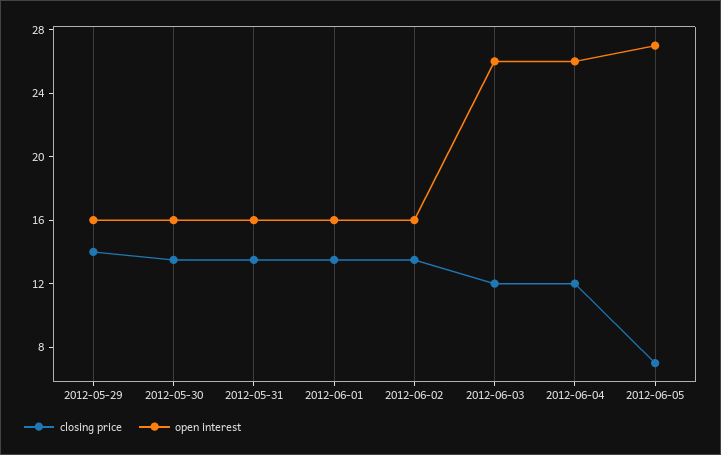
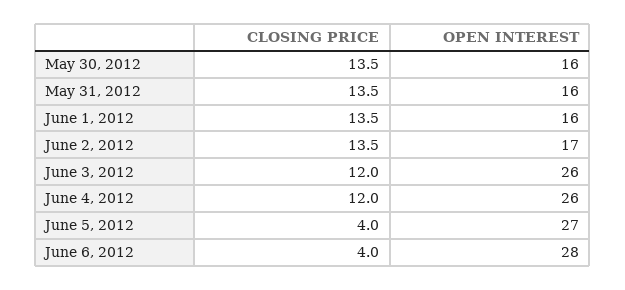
closing price, 2012-05-29: 14 -> none
open interest, 2012-05-29: 16 -> none
open interest, 2012-06-02: 16 -> 17
closing price, 2012-06-05: 7 -> 4
closing price, June 6, 2012: none -> 4
open interest, June 6, 2012: none -> 28

